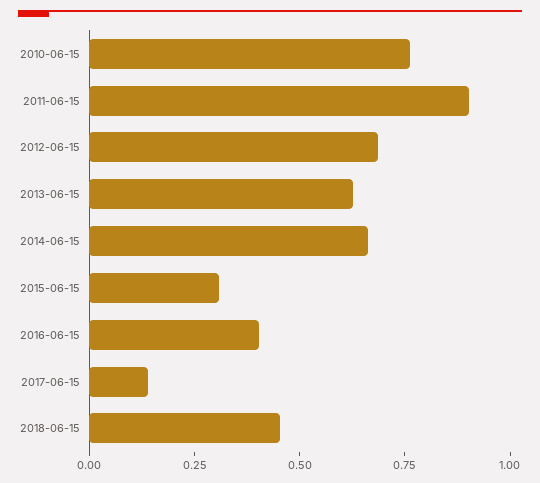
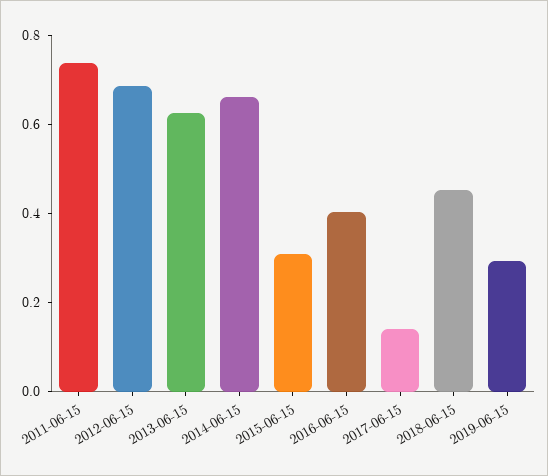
2010-06-15: 0.75 -> none
2011-06-15: 0.9 -> 0.75
2019-06-15: none -> 0.3

